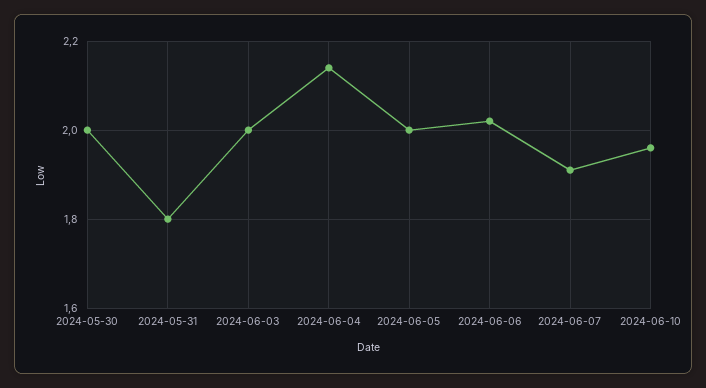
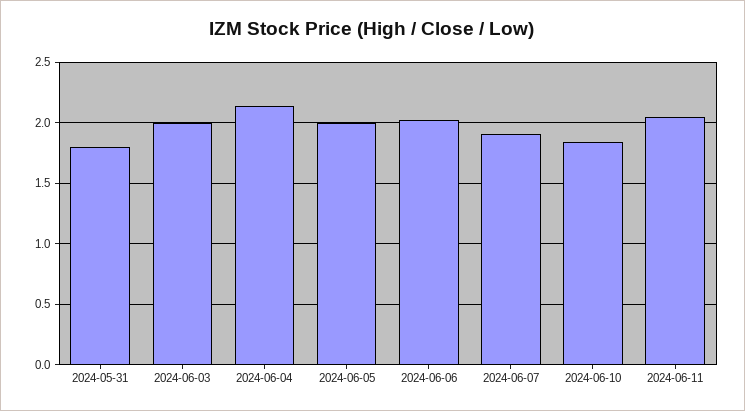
2024-05-30: 2 -> none
2024-06-10: 1.95 -> 1.85
2024-06-11: none -> 2.05

